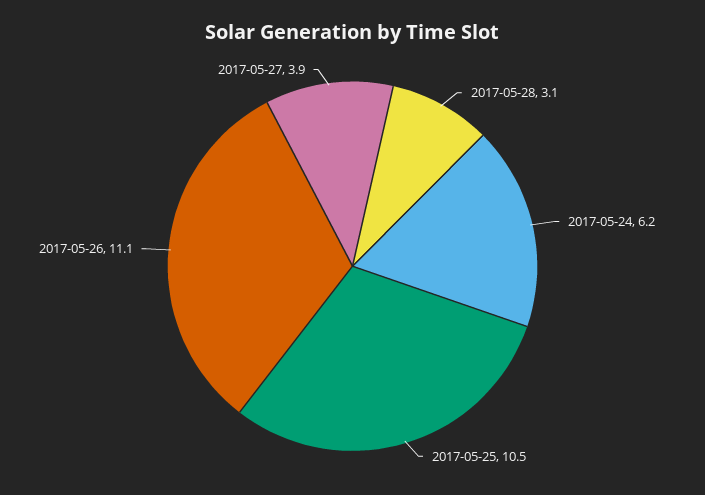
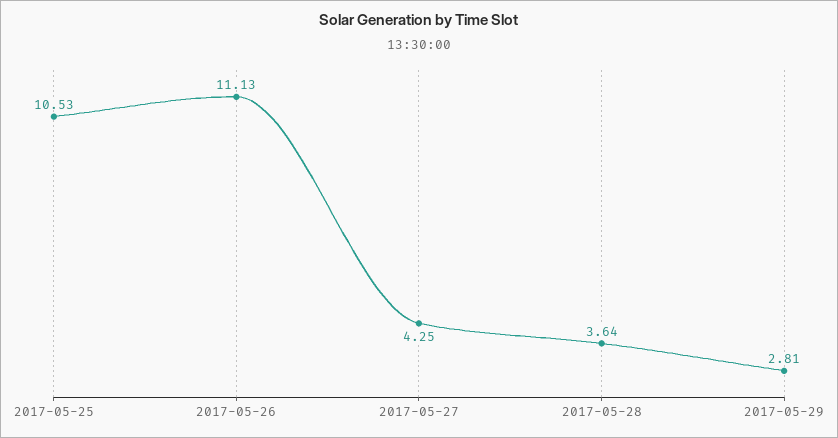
2017-05-28: 3.1 -> 3.64
2017-05-24: 6.2 -> none
2017-05-27: 3.9 -> 4.25
2017-05-29: none -> 2.81

